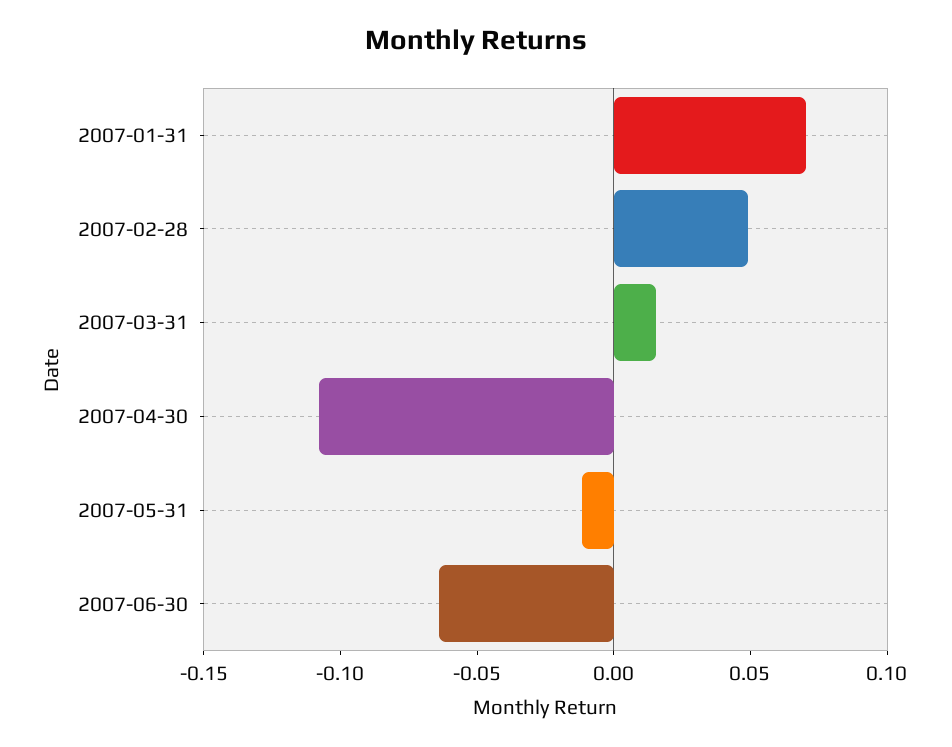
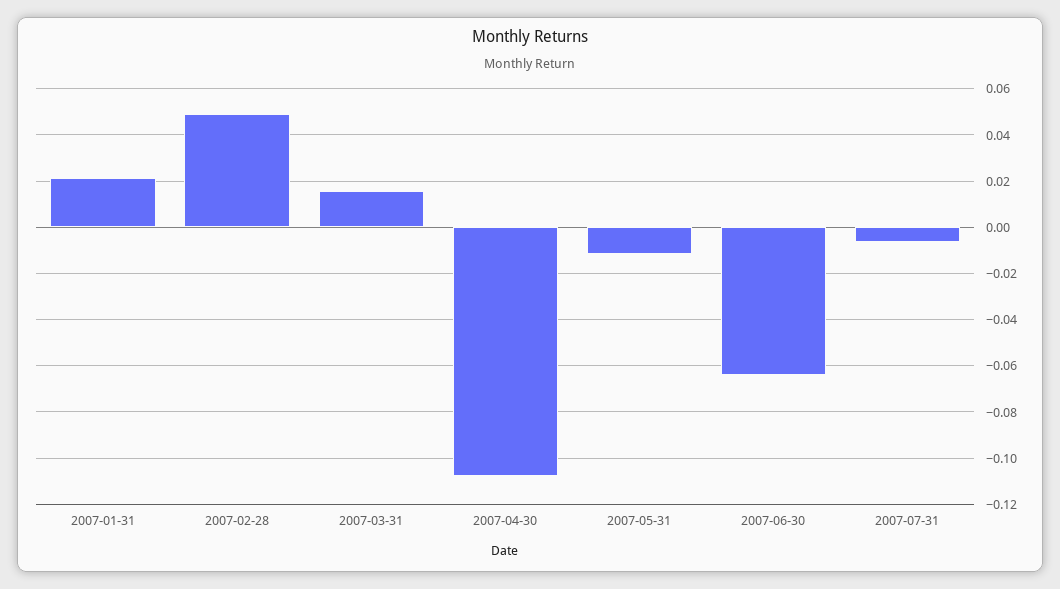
2007-01-31: 0.07 -> 0.02
2007-07-31: none -> -0.005

